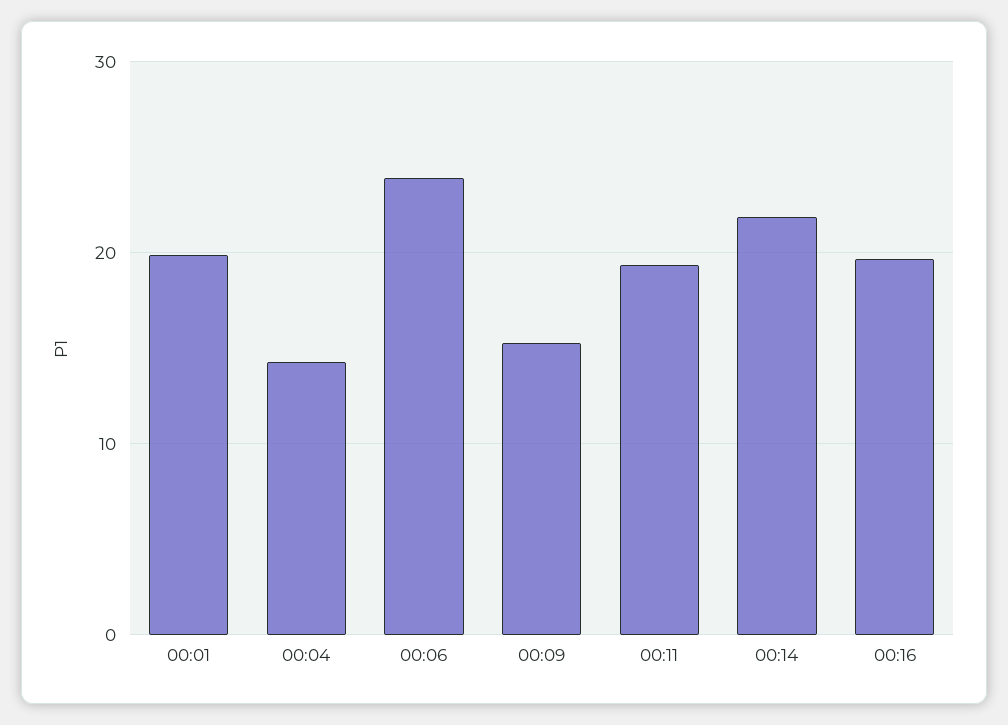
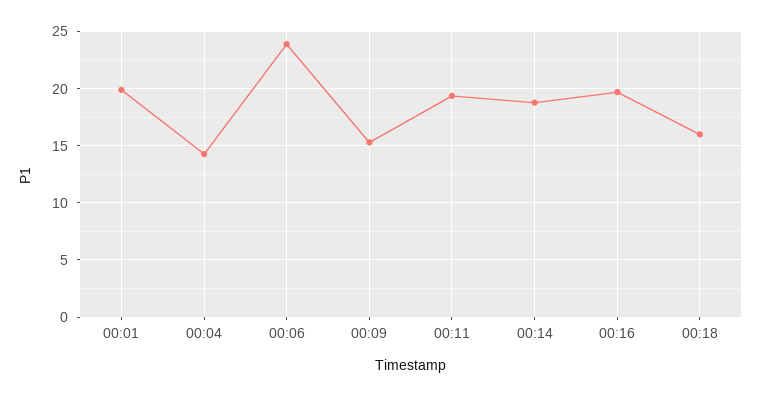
00:14: 22 -> 19
00:18: none -> 16

